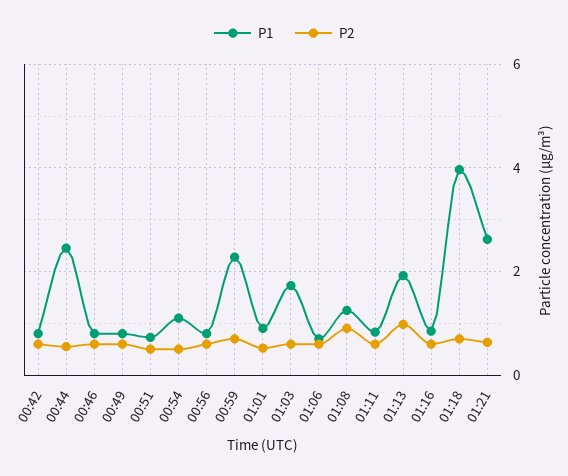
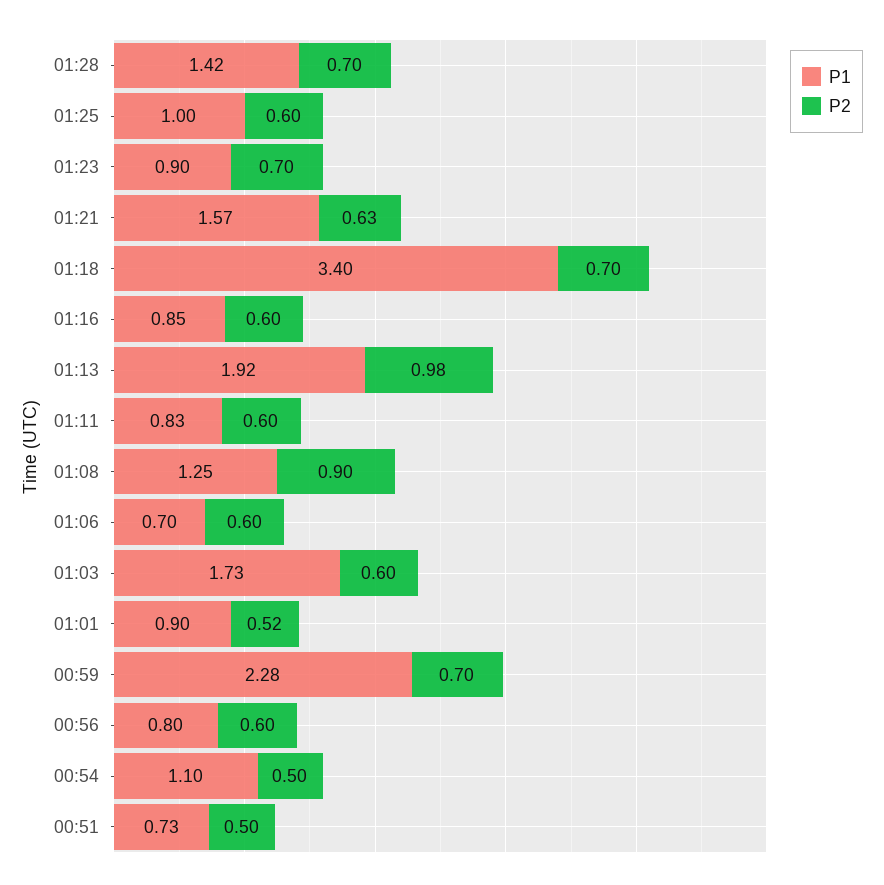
P1, 00:42: 0.8 -> none
P2, 00:42: 0.6 -> none
P1, 00:44: 2.4 -> none
P2, 00:44: 0.6 -> none
P1, 00:46: 0.8 -> none
P2, 00:46: 0.6 -> none
P1, 00:49: 0.8 -> none
P2, 00:49: 0.6 -> none
P1, 01:18: 4 -> 3.4
P1, 01:21: 2.6 -> 1.57
P1, 01:28: none -> 1.42
P2, 01:28: none -> 0.7
P1, 01:25: none -> 1
P2, 01:25: none -> 0.6
P1, 01:23: none -> 0.9
P2, 01:23: none -> 0.7

